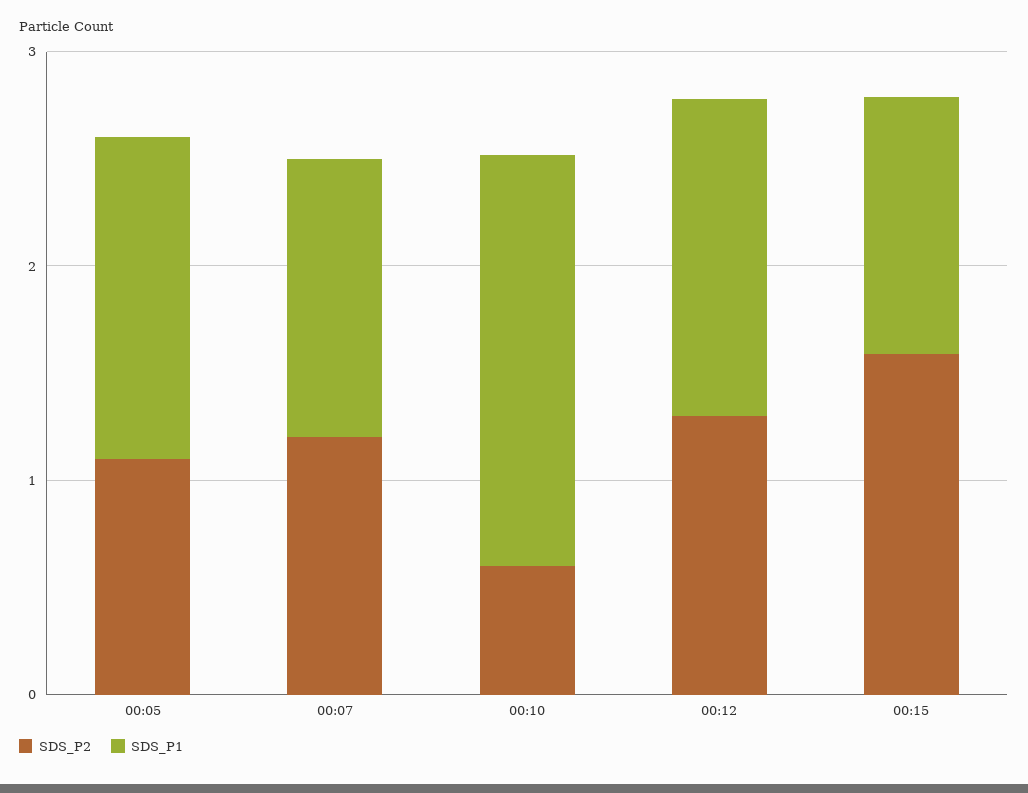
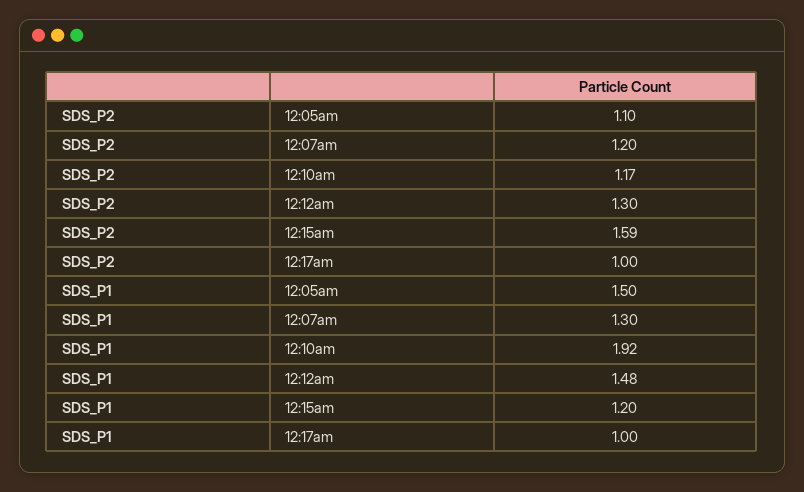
SDS_P2, 00:10: 0.6 -> 1.17
SDS_P2, 12:17am: none -> 1
SDS_P1, 12:17am: none -> 1

